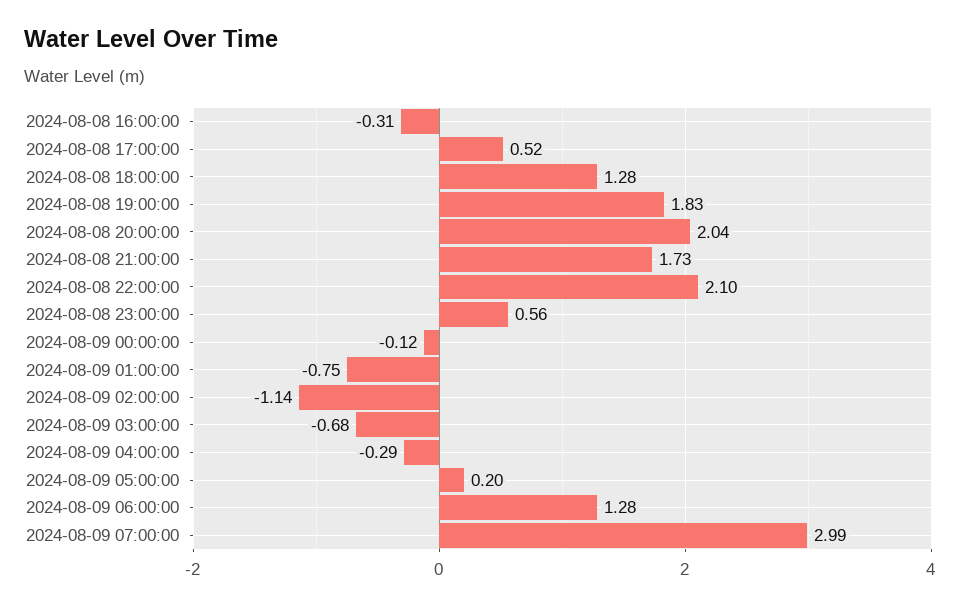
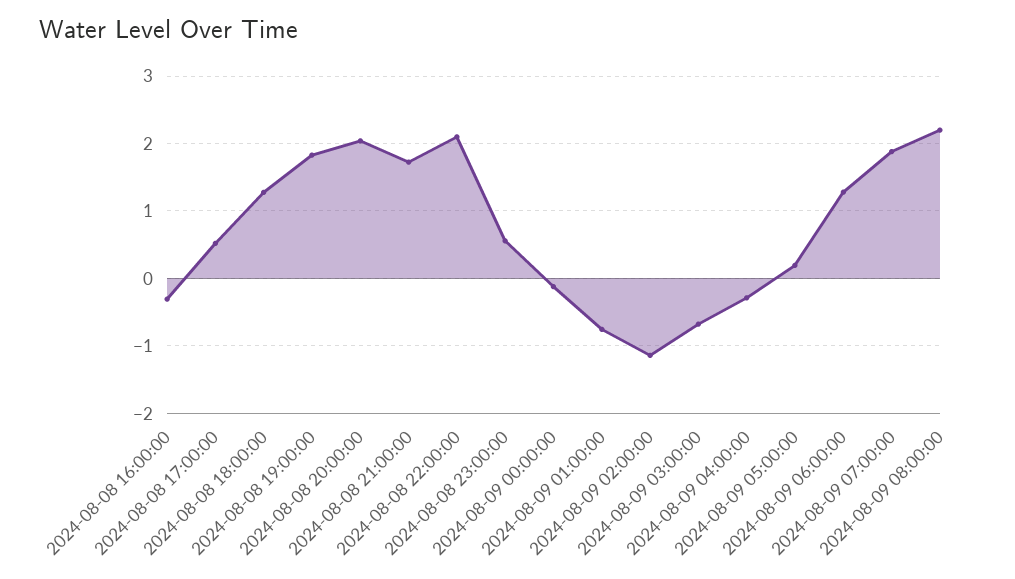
2024-08-09 07:00:00: 2.99 -> 1.9
2024-08-09 08:00:00: none -> 2.2

